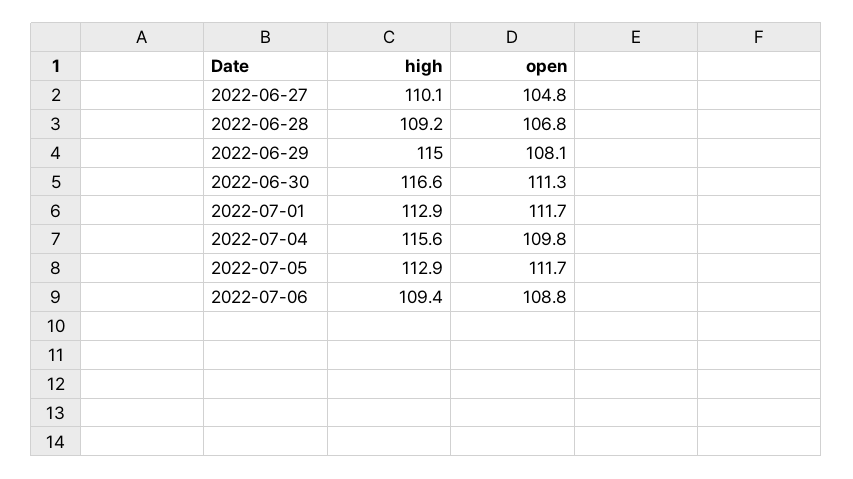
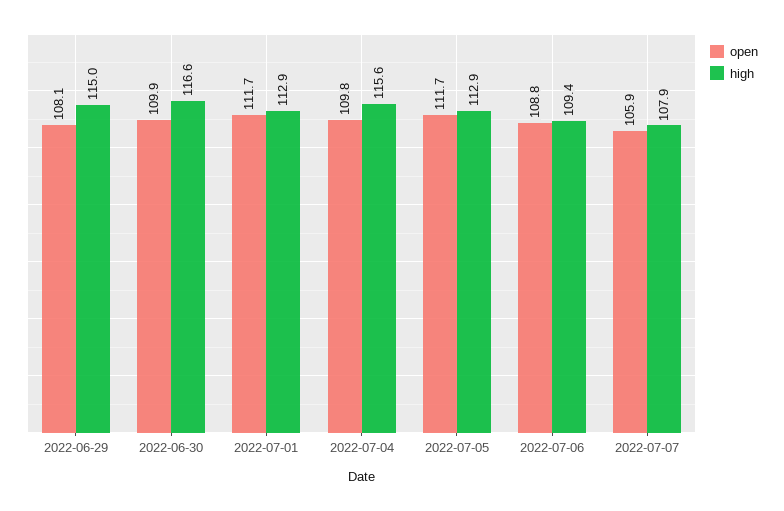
high, 2022-06-27: 110.1 -> none
open, 2022-06-27: 104.8 -> none
high, 2022-06-28: 109.2 -> none
open, 2022-06-28: 106.8 -> none
open, 2022-06-30: 111.3 -> 109.9
open, 2022-07-07: none -> 105.9
high, 2022-07-07: none -> 107.9

